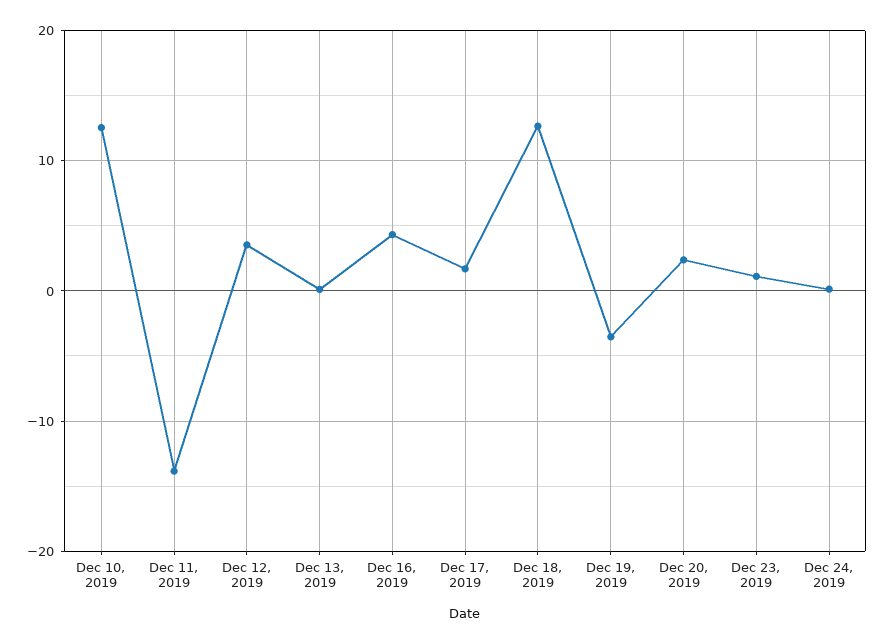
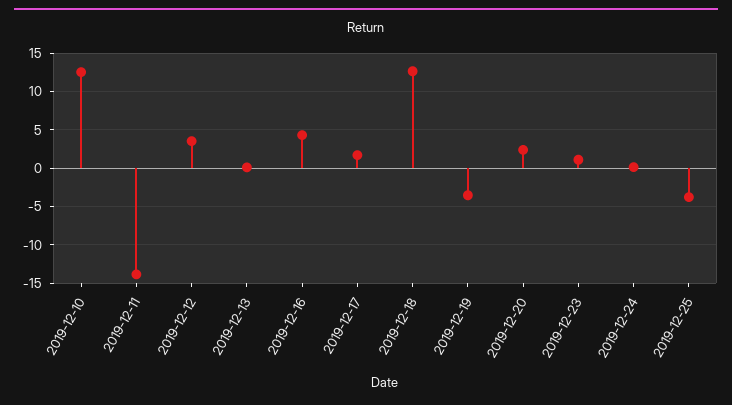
2019-12-25: none -> -4

